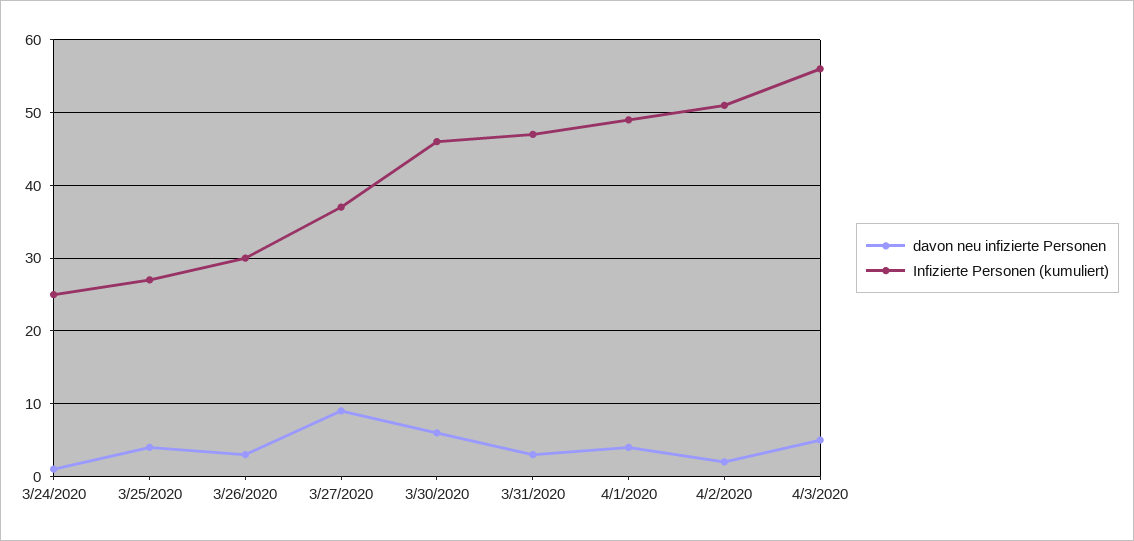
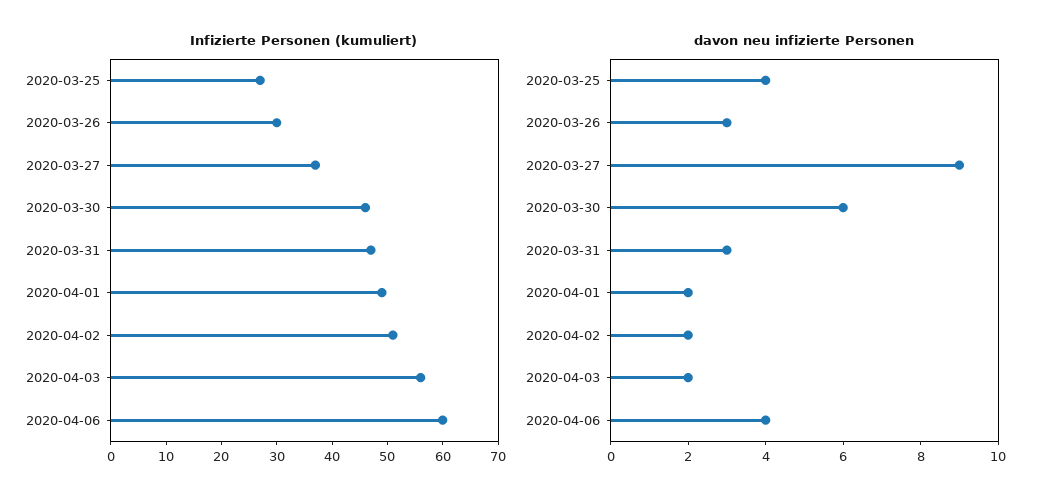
davon neu infizierte Personen, 3/24/2020: 1 -> none
Infizierte Personen (kumuliert), 3/24/2020: 25 -> none
davon neu infizierte Personen, 4/1/2020: 4 -> 2
davon neu infizierte Personen, 4/3/2020: 5 -> 2
Infizierte Personen (kumuliert), 2020-04-06: none -> 60
davon neu infizierte Personen, 2020-04-06: none -> 4

